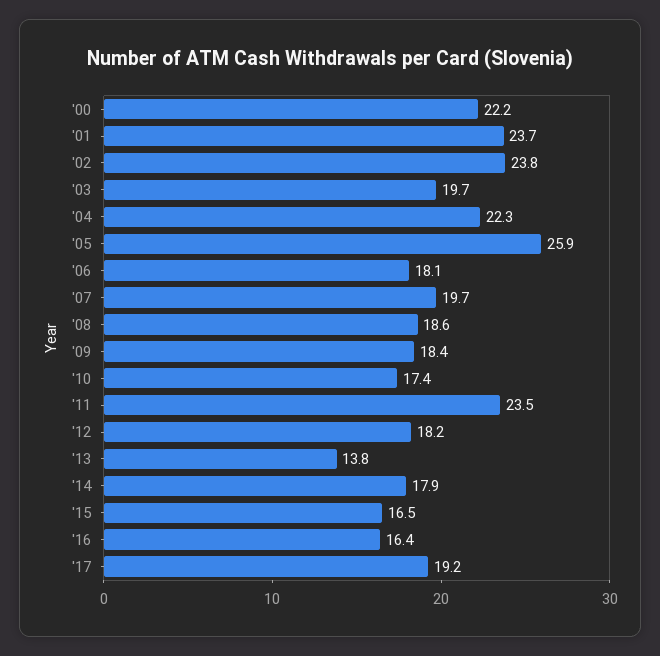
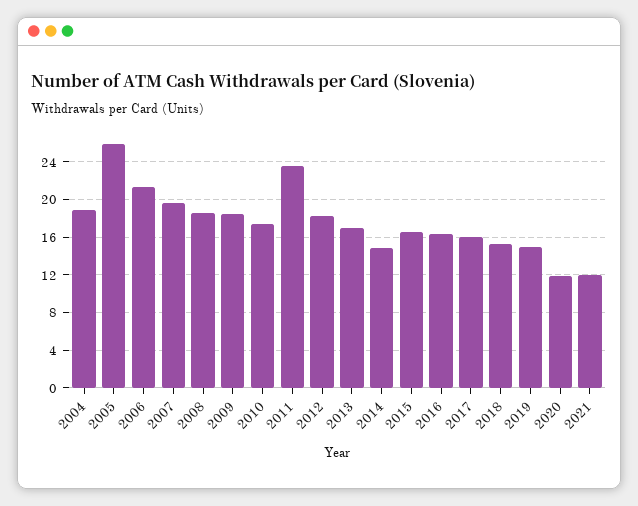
'00: 22.2 -> none
'01: 23.7 -> none
'02: 23.8 -> none
'03: 19.7 -> none
'04: 22.3 -> 19
'06: 18.1 -> 21
'13: 13.8 -> 17
'14: 17.9 -> 15
'17: 19.2 -> 16
2018: none -> 15
2019: none -> 15
2020: none -> 12
2021: none -> 12

